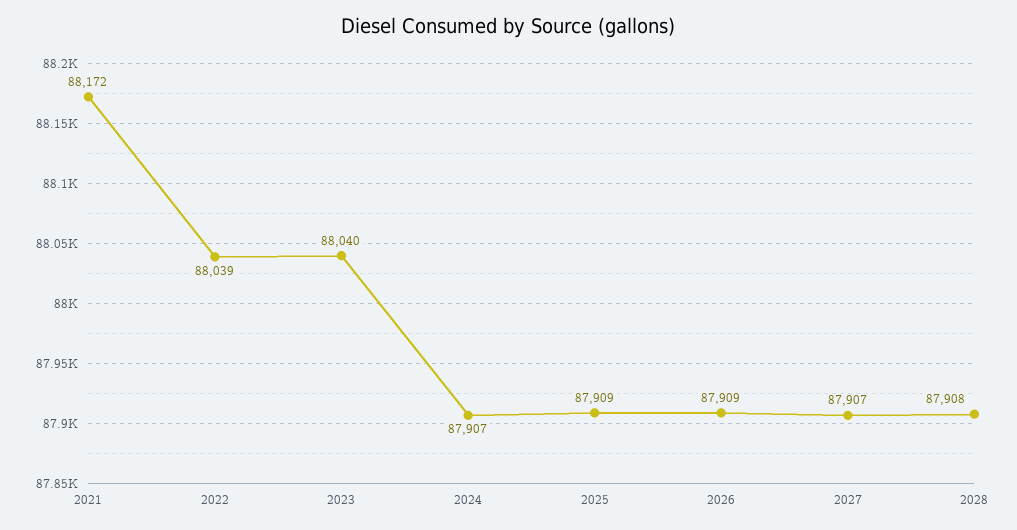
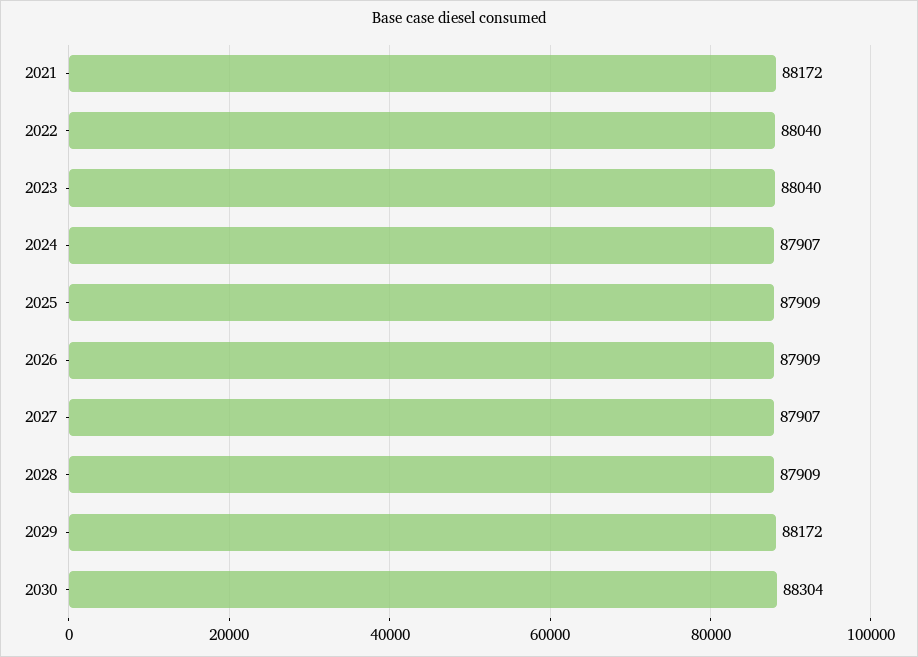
2022: 88039 -> 88040
2028: 87908 -> 87909
2029: none -> 88172
2030: none -> 88304

